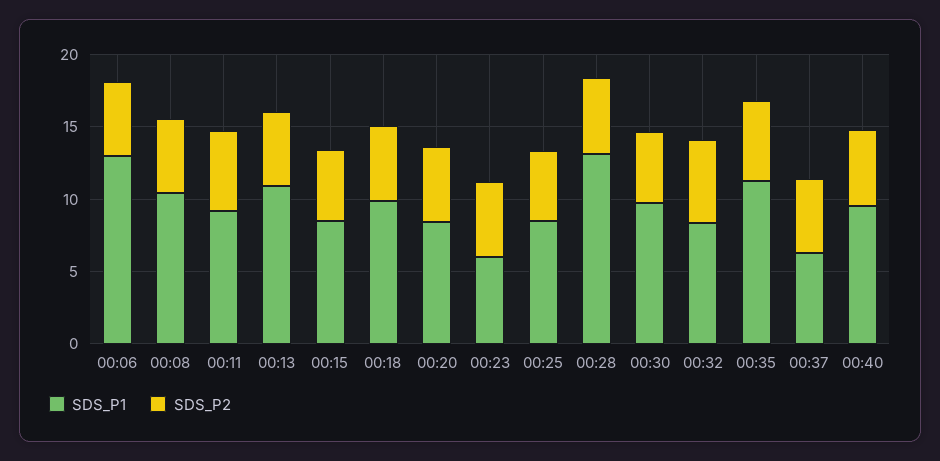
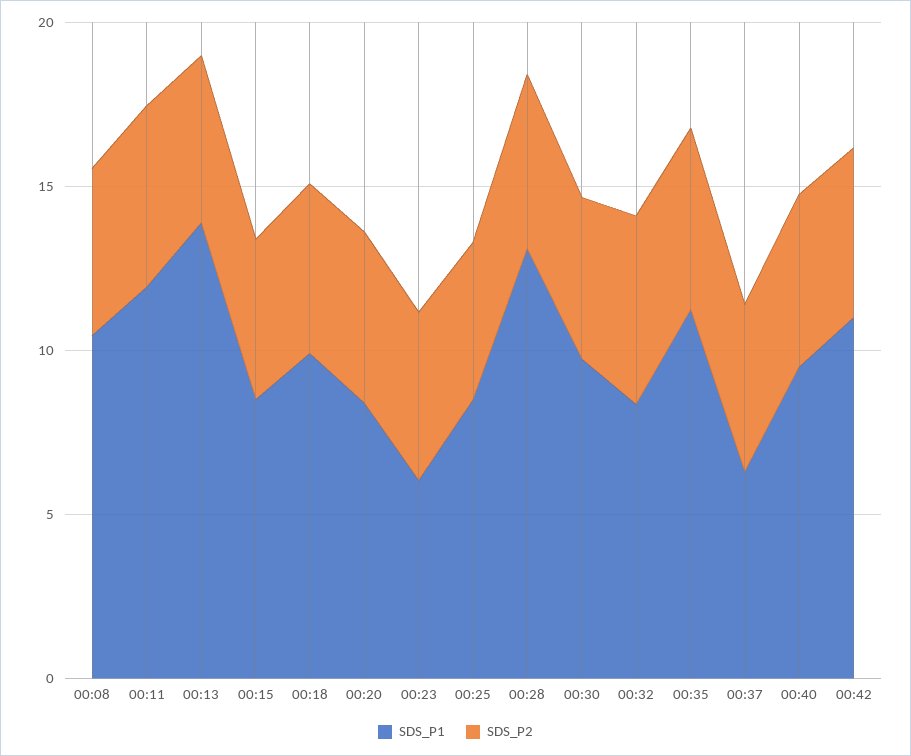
SDS_P1, 00:06: 13 -> none
SDS_P2, 00:06: 5 -> none
SDS_P1, 00:11: 9 -> 12
SDS_P1, 00:13: 11 -> 14
SDS_P1, 00:42: none -> 11
SDS_P2, 00:42: none -> 5

